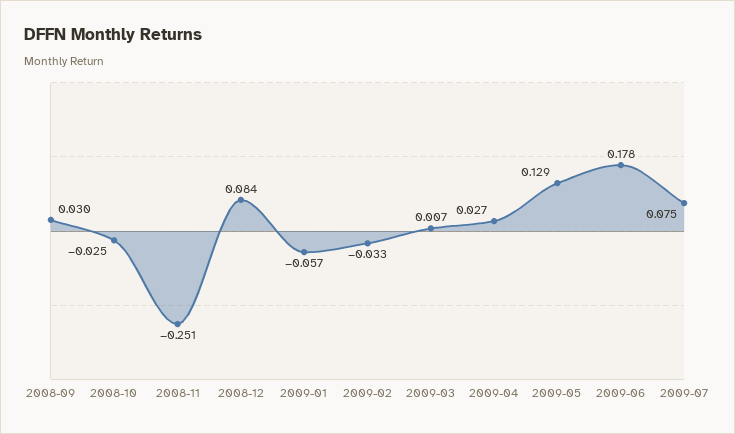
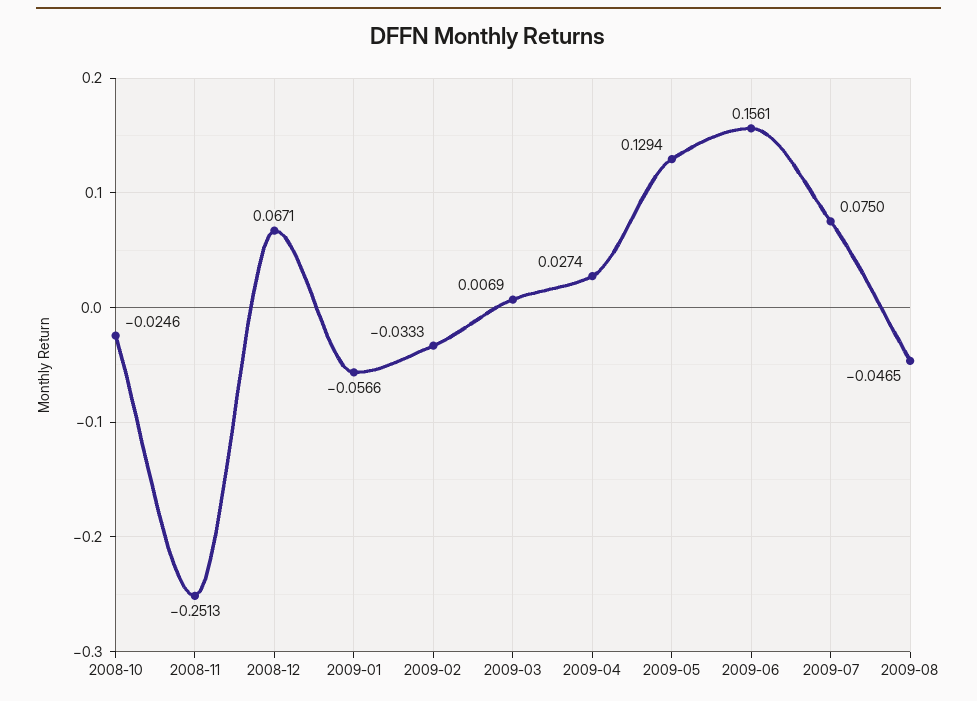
2008-09: 0.03 -> none
2008-12: 0.084 -> 0.0671
2009-06: 0.178 -> 0.1561
2009-08: none -> -0.0465

